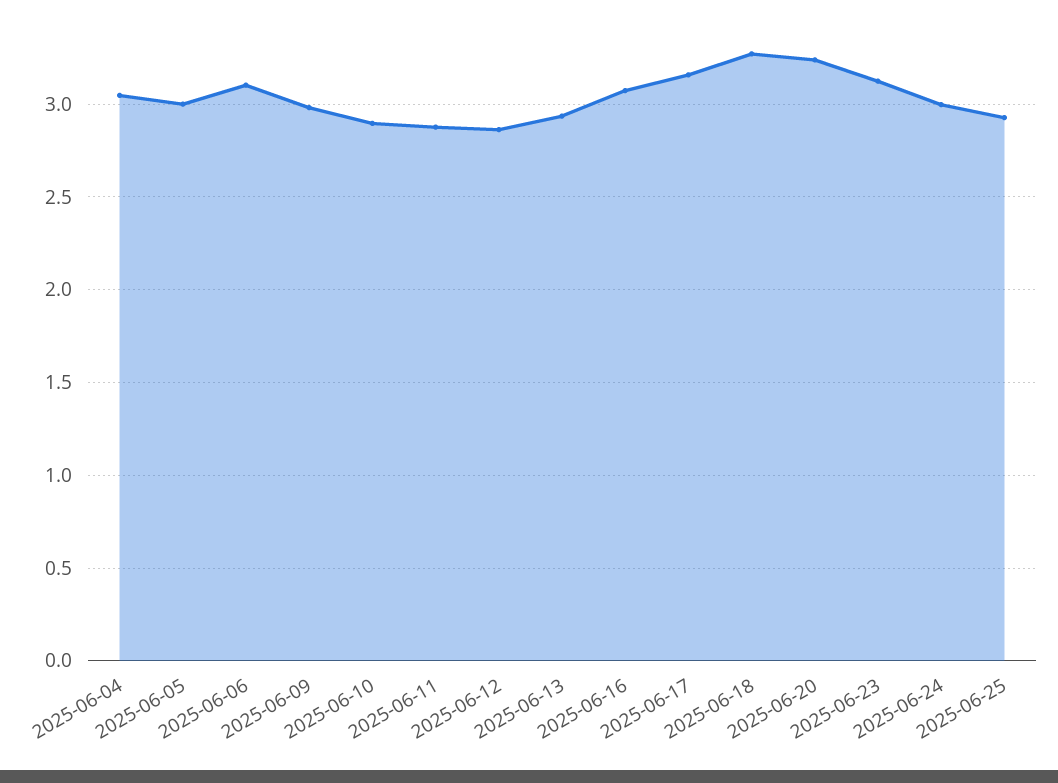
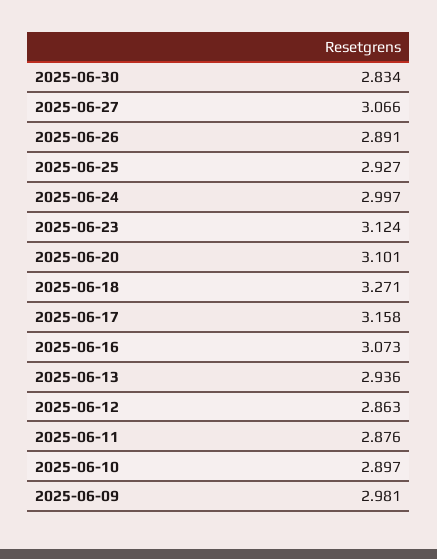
2025-06-04: 3.05 -> none
2025-06-05: 3 -> none
2025-06-06: 3.1 -> none
2025-06-20: 3.25 -> 3.101
2025-06-30: none -> 2.834
2025-06-27: none -> 3.066
2025-06-26: none -> 2.891

